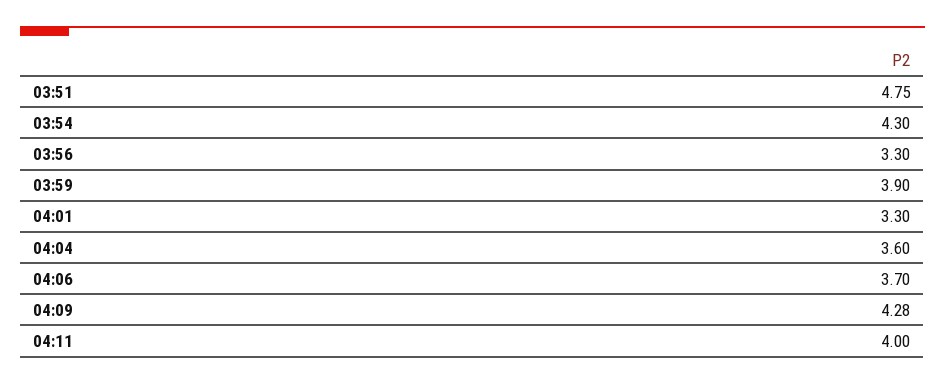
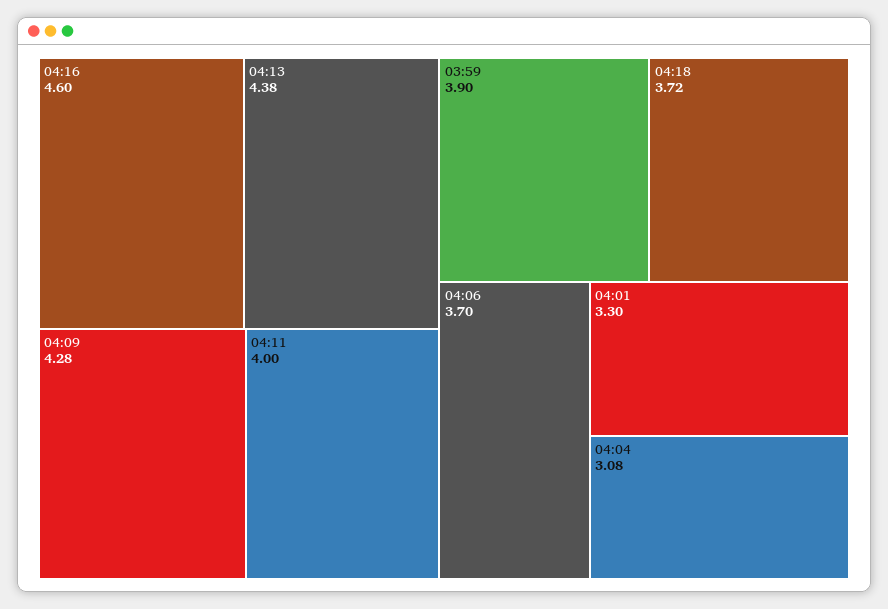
03:51: 4.75 -> none
03:54: 4.3 -> none
03:56: 3.3 -> none
04:04: 3.6 -> 3.08
04:16: none -> 4.6
04:13: none -> 4.38
04:18: none -> 3.72

